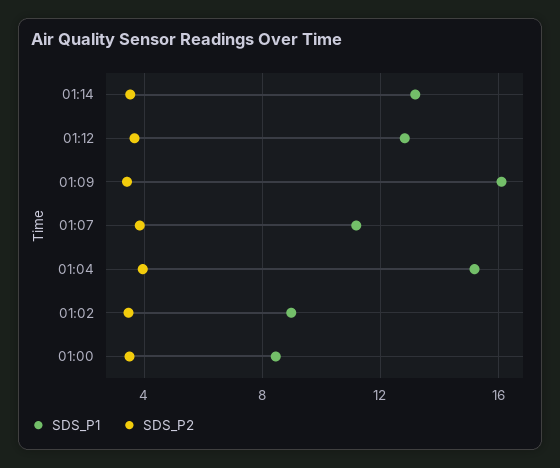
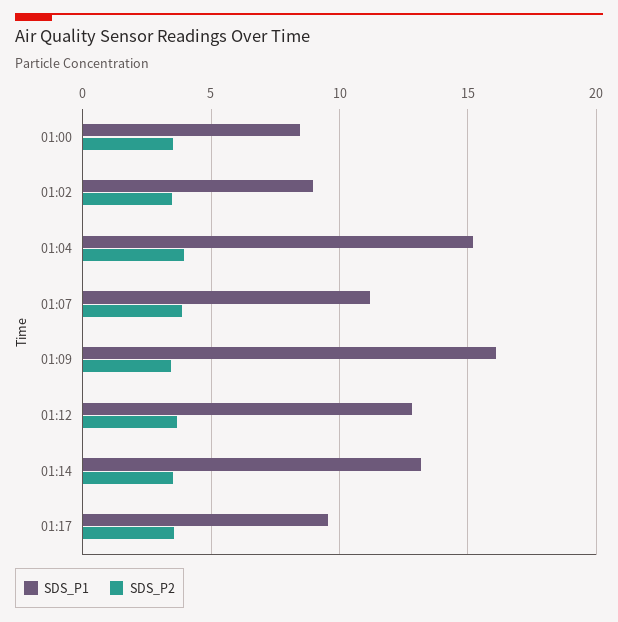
SDS_P1, 01:17: none -> 9.5
SDS_P2, 01:17: none -> 3.5

